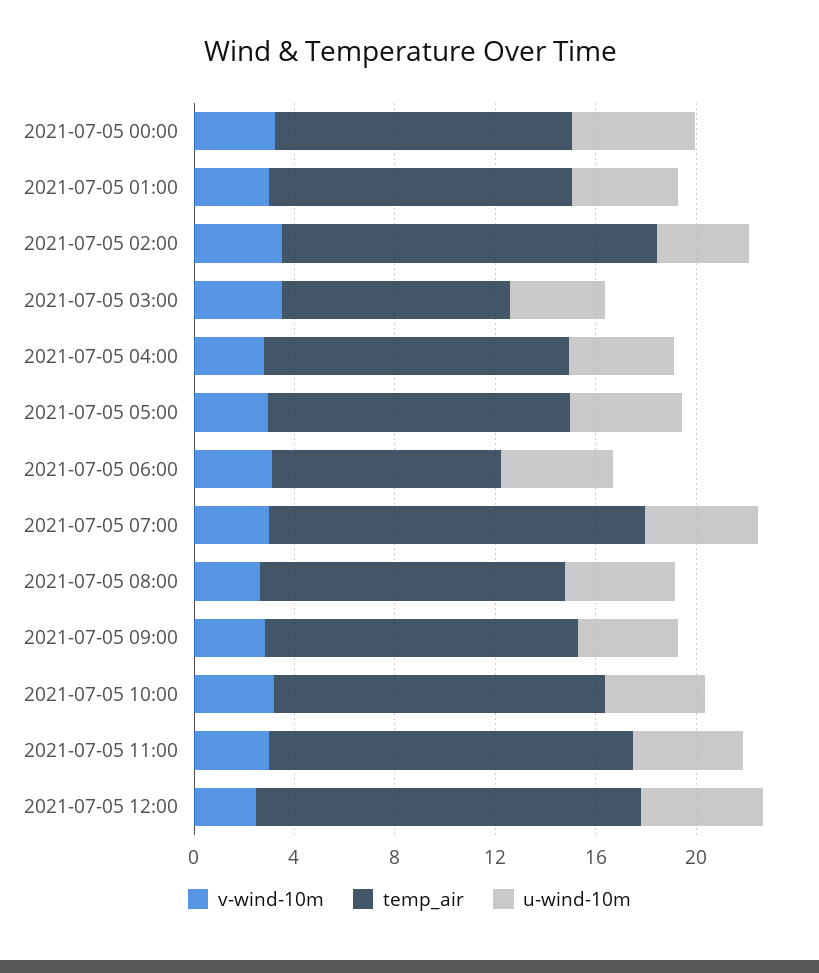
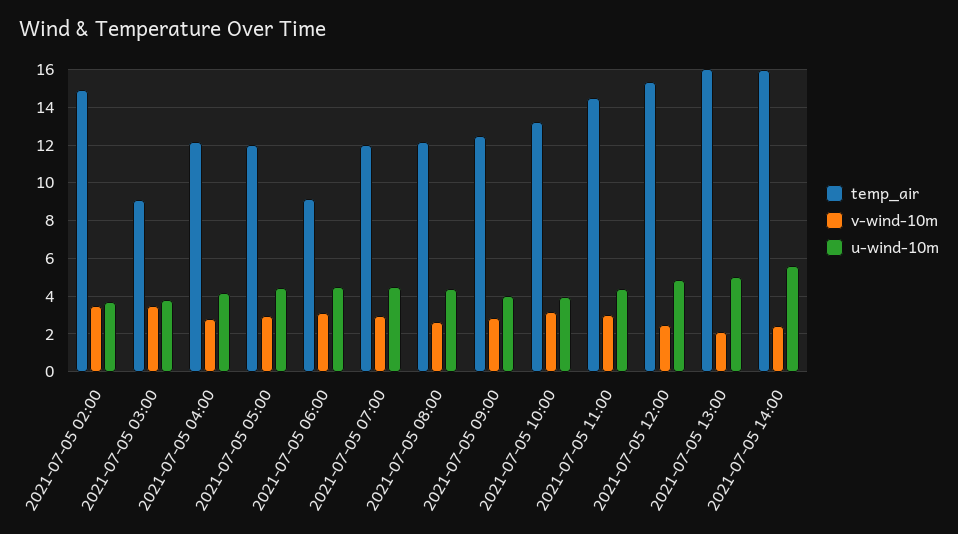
v-wind-10m, 2021-07-05 00:00: 3 -> none
temp_air, 2021-07-05 00:00: 12 -> none
u-wind-10m, 2021-07-05 00:00: 5 -> none
v-wind-10m, 2021-07-05 01:00: 3 -> none
temp_air, 2021-07-05 01:00: 12 -> none
u-wind-10m, 2021-07-05 01:00: 4 -> none
temp_air, 2021-07-05 07:00: 15 -> 12
temp_air, 2021-07-05 13:00: none -> 16
v-wind-10m, 2021-07-05 13:00: none -> 2
u-wind-10m, 2021-07-05 13:00: none -> 5
temp_air, 2021-07-05 14:00: none -> 16
v-wind-10m, 2021-07-05 14:00: none -> 2.5
u-wind-10m, 2021-07-05 14:00: none -> 5.5

